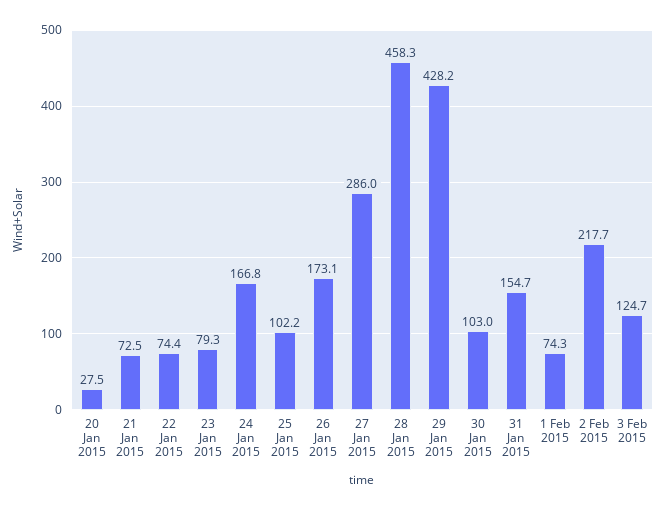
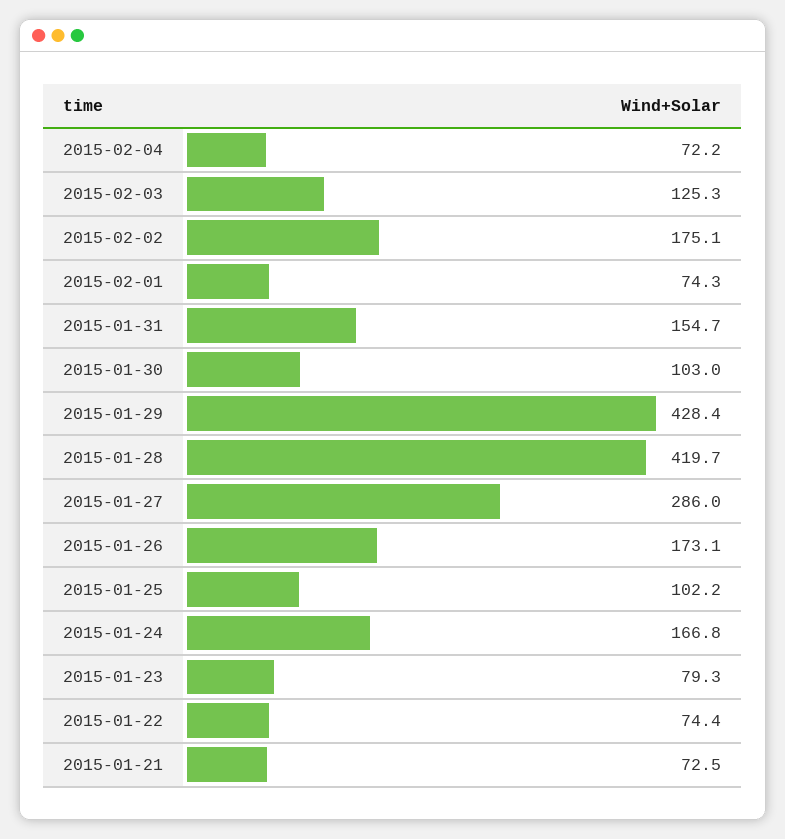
20 Jan 2015: 27.5 -> none
28 Jan 2015: 458.3 -> 419.7
29 Jan 2015: 428.2 -> 428.4
2 Feb 2015: 217.7 -> 175.1
3 Feb 2015: 124.7 -> 125.3
2015-02-04: none -> 72.2

